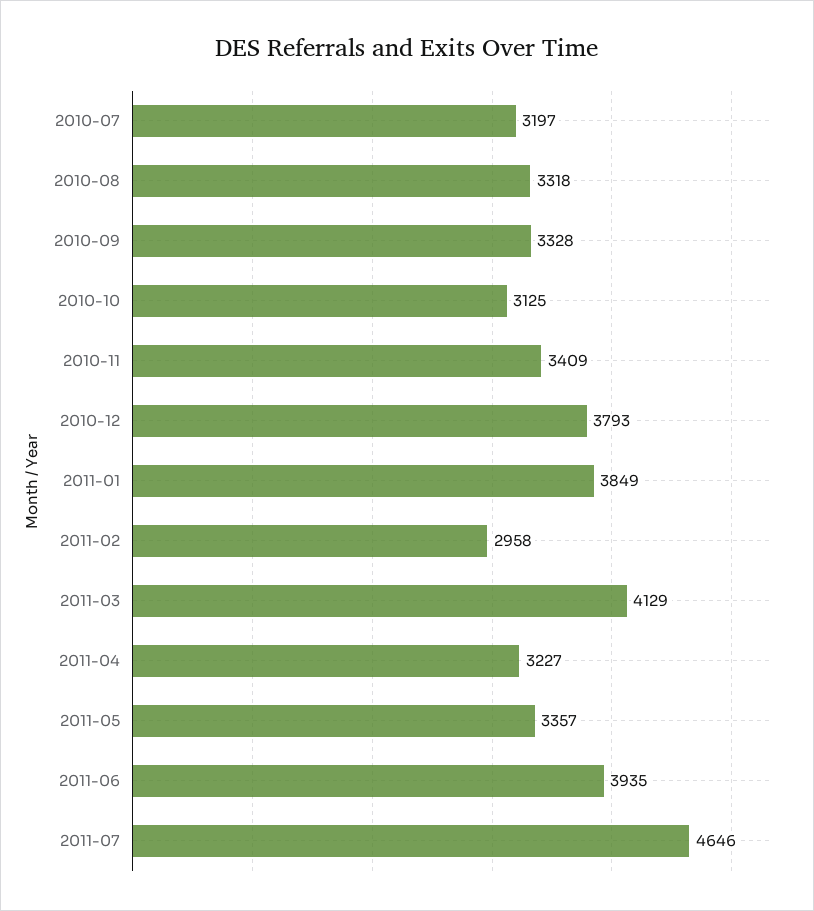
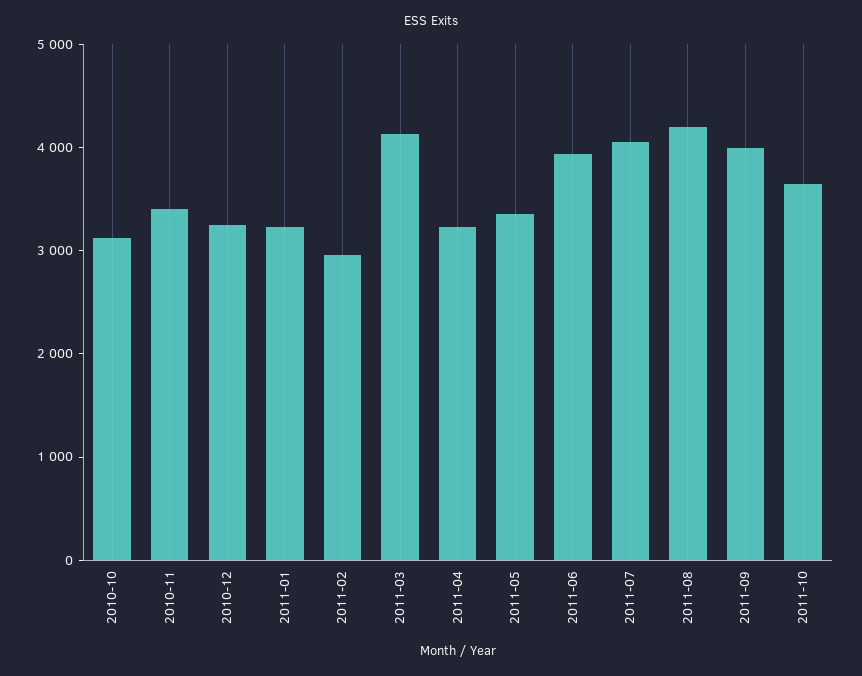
2010-07: 3197 -> none
2010-08: 3318 -> none
2010-09: 3328 -> none
2010-12: 3793 -> 3200
2011-01: 3849 -> 3200
2011-07: 4646 -> 4000
2011-08: none -> 4200
2011-09: none -> 4000
2011-10: none -> 3600

